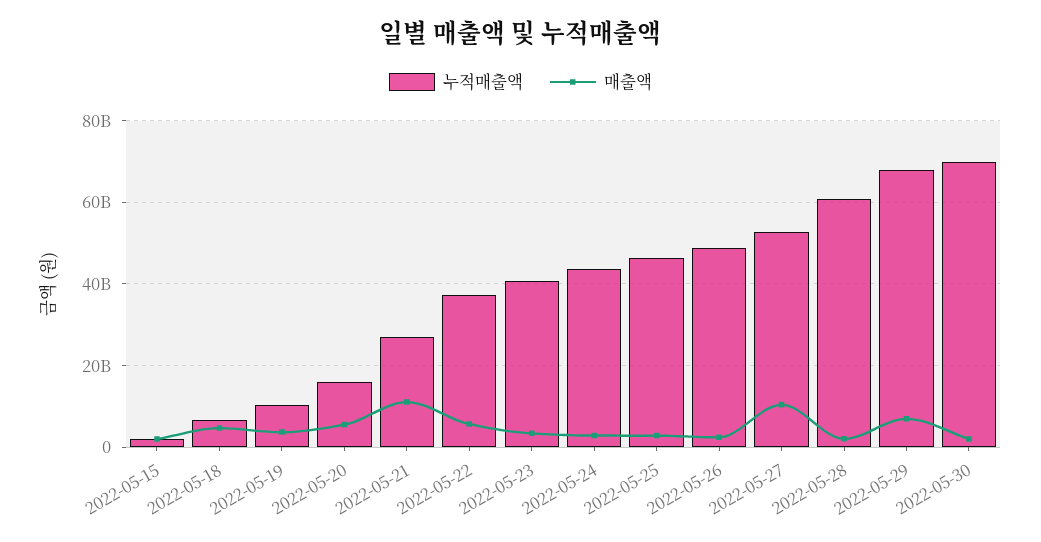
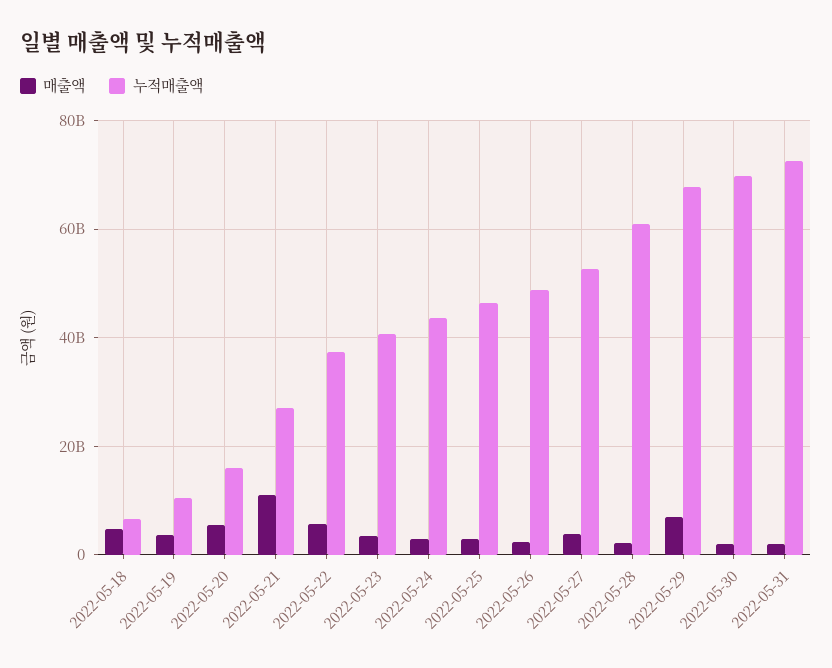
누적매출액, 2022-05-15: 2000000000 -> none
매출액, 2022-05-15: 2000000000 -> none
매출액, 2022-05-27: 10000000000 -> 4000000000
매출액, 2022-05-31: none -> 2000000000
누적매출액, 2022-05-31: none -> 72000000000

